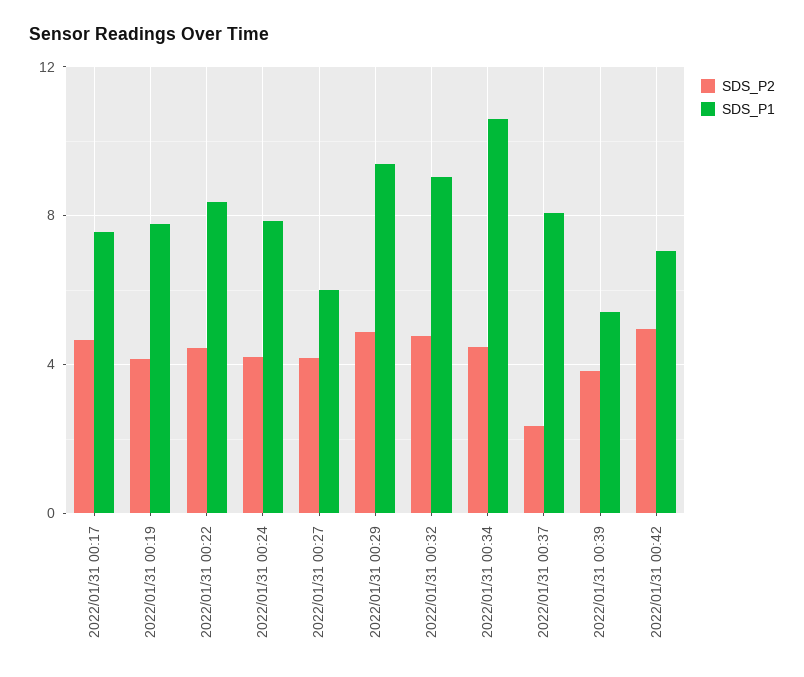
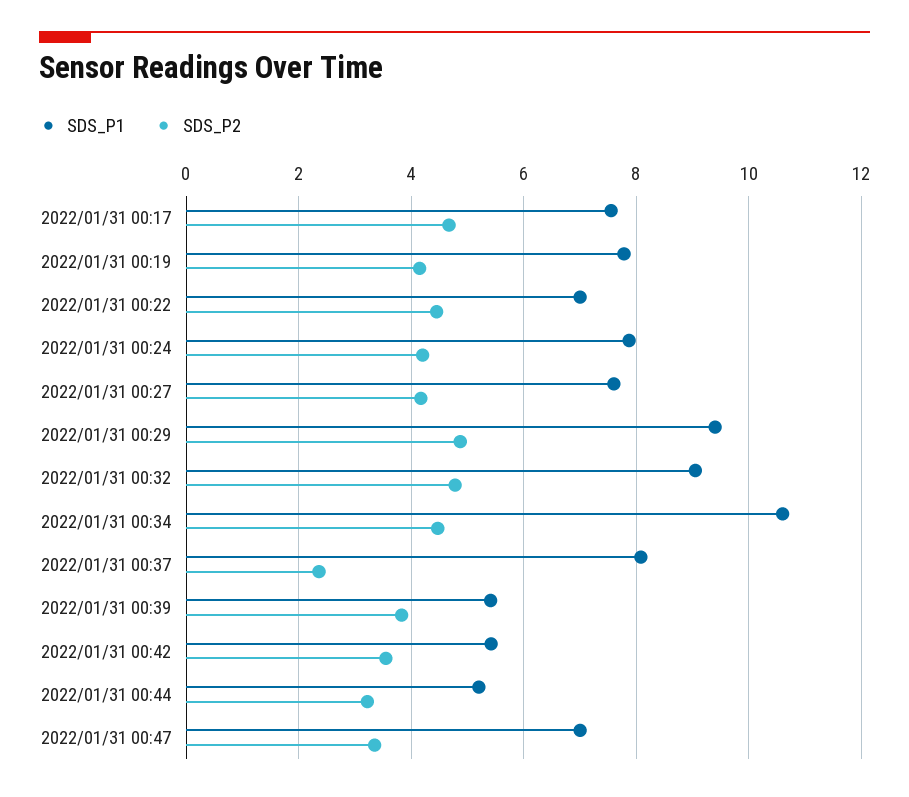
SDS_P1, 2022/01/31 00:22: 8.5 -> 7
SDS_P1, 2022/01/31 00:27: 6 -> 7.6
SDS_P2, 2022/01/31 00:42: 5 -> 3.6
SDS_P1, 2022/01/31 00:42: 7 -> 5.4
SDS_P1, 2022/01/31 00:44: none -> 5.2
SDS_P2, 2022/01/31 00:44: none -> 3.2
SDS_P1, 2022/01/31 00:47: none -> 7
SDS_P2, 2022/01/31 00:47: none -> 3.4

